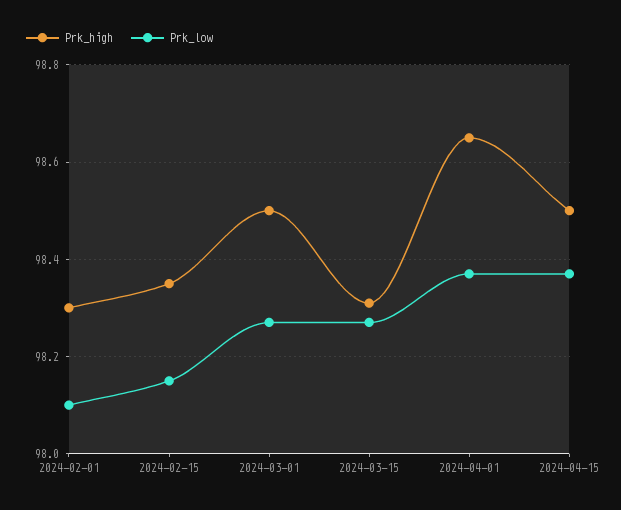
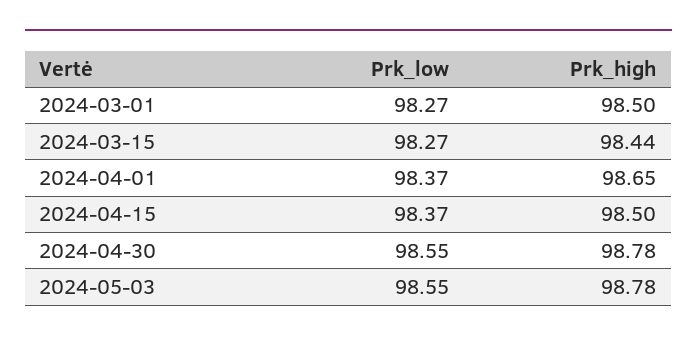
Prk_high, 2024-02-01: 98.3 -> none
Prk_low, 2024-02-01: 98.1 -> none
Prk_high, 2024-02-15: 98.35 -> none
Prk_low, 2024-02-15: 98.15 -> none
Prk_high, 2024-03-15: 98.3 -> 98.44
Prk_low, 2024-04-30: none -> 98.55
Prk_high, 2024-04-30: none -> 98.78
Prk_low, 2024-05-03: none -> 98.55
Prk_high, 2024-05-03: none -> 98.78

